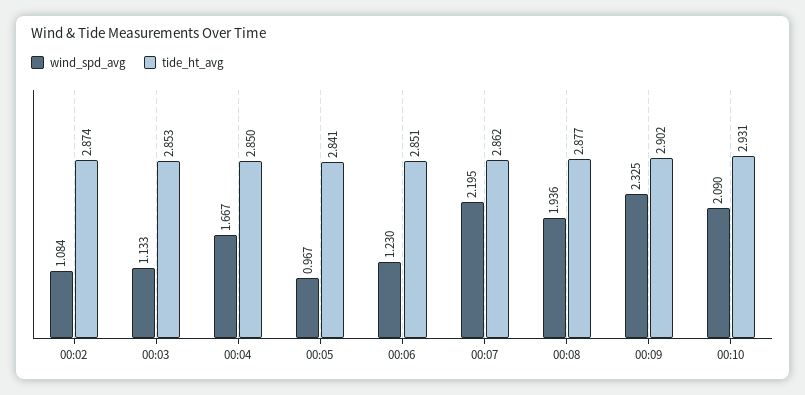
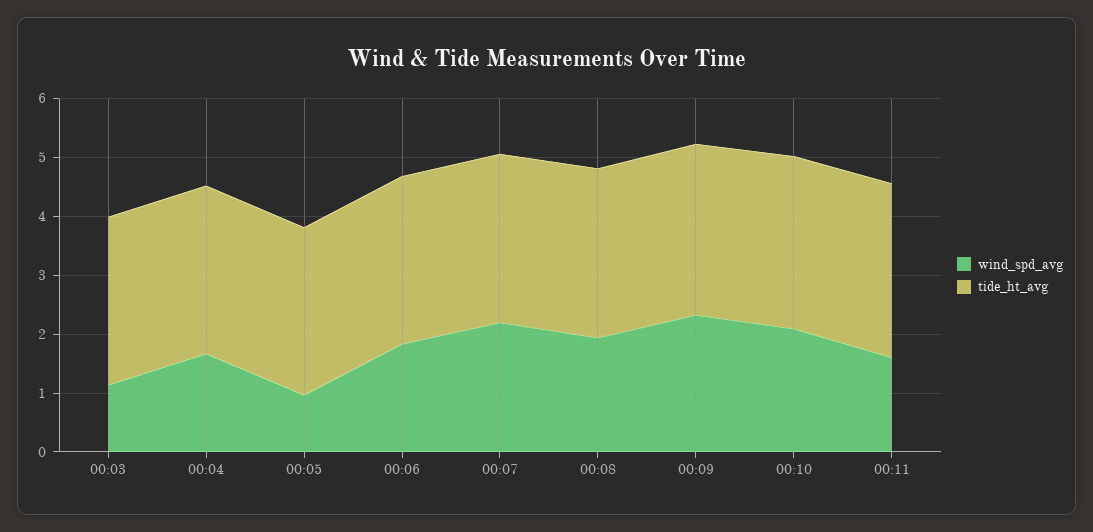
wind_spd_avg, 00:02: 1.084 -> none
tide_ht_avg, 00:02: 2.874 -> none
wind_spd_avg, 00:06: 1.23 -> 1.8
wind_spd_avg, 00:11: none -> 1.6
tide_ht_avg, 00:11: none -> 3

